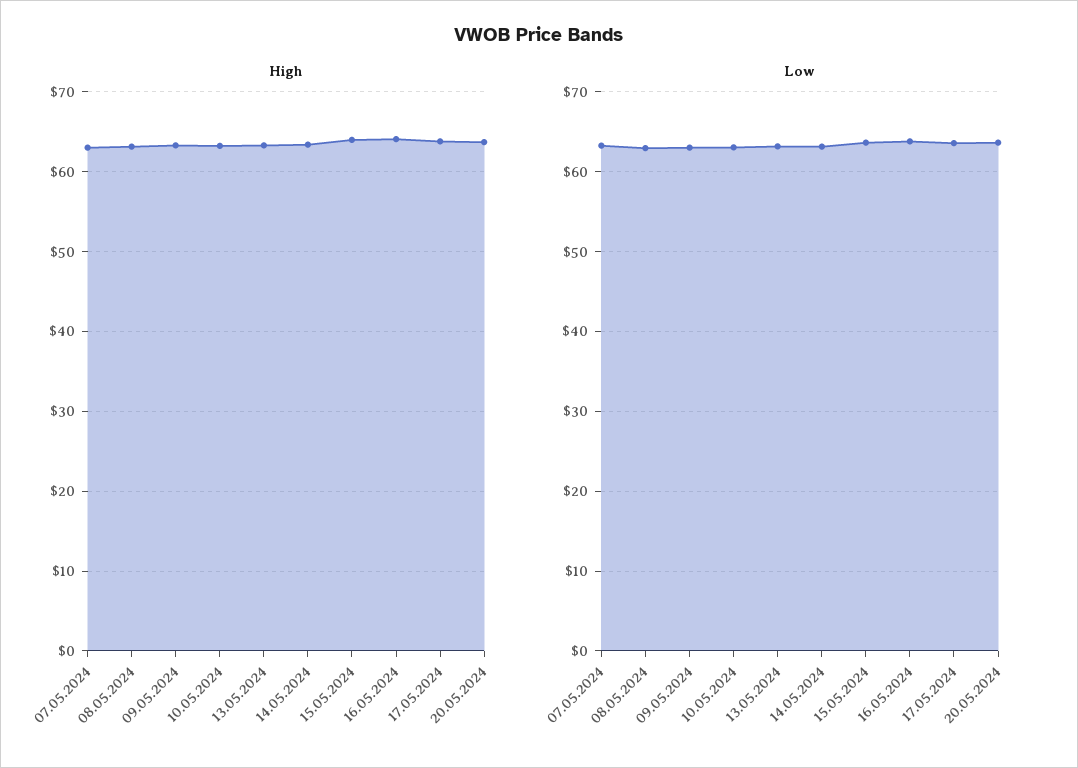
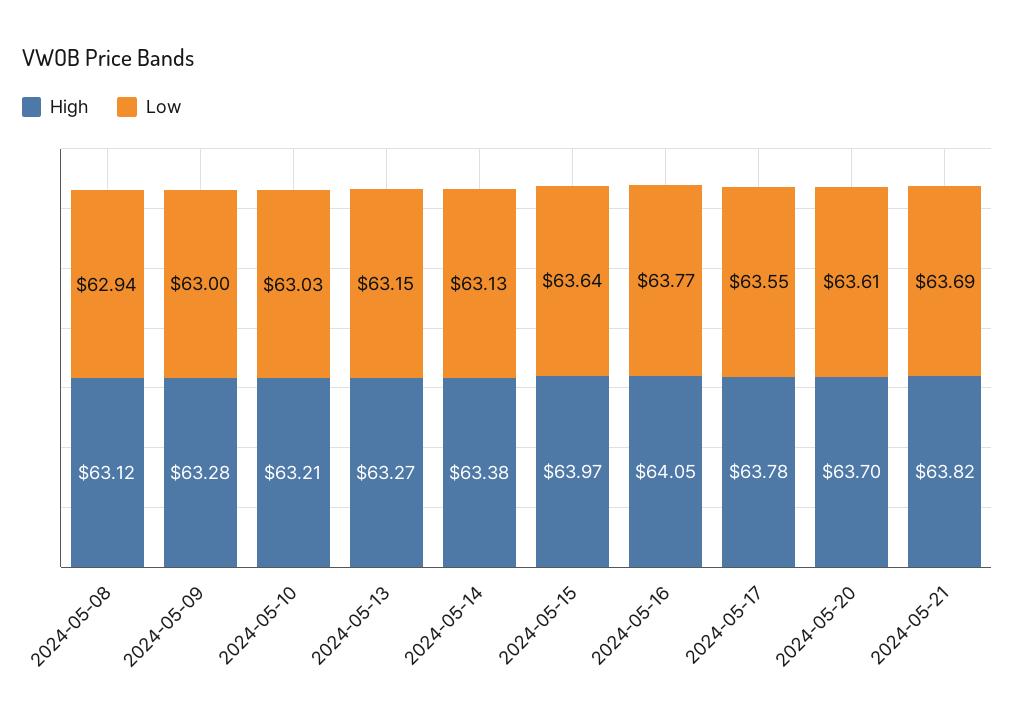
High, 07.05.2024: 63 -> none
Low, 07.05.2024: 63 -> none
High, 2024-05-21: none -> 63.82
Low, 2024-05-21: none -> 63.69

